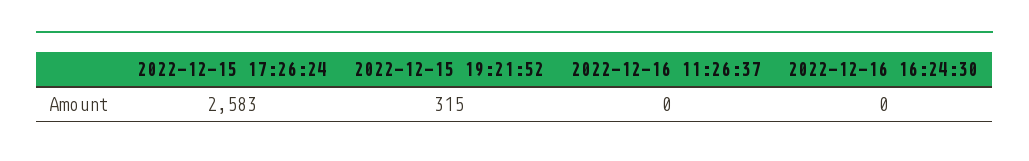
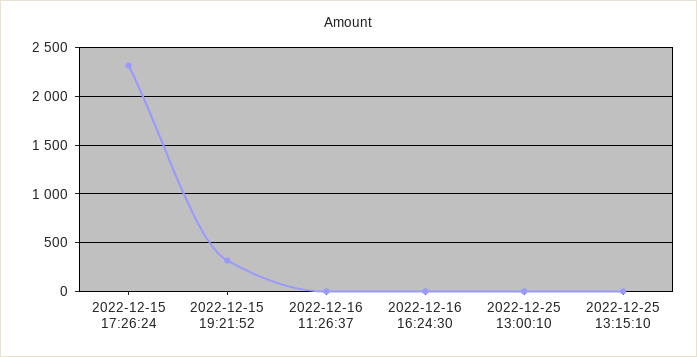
2022-12-15 17:26:24: 2583 -> 2300
2022-12-25 13:00:10: none -> 0
2022-12-25 13:15:10: none -> 0

